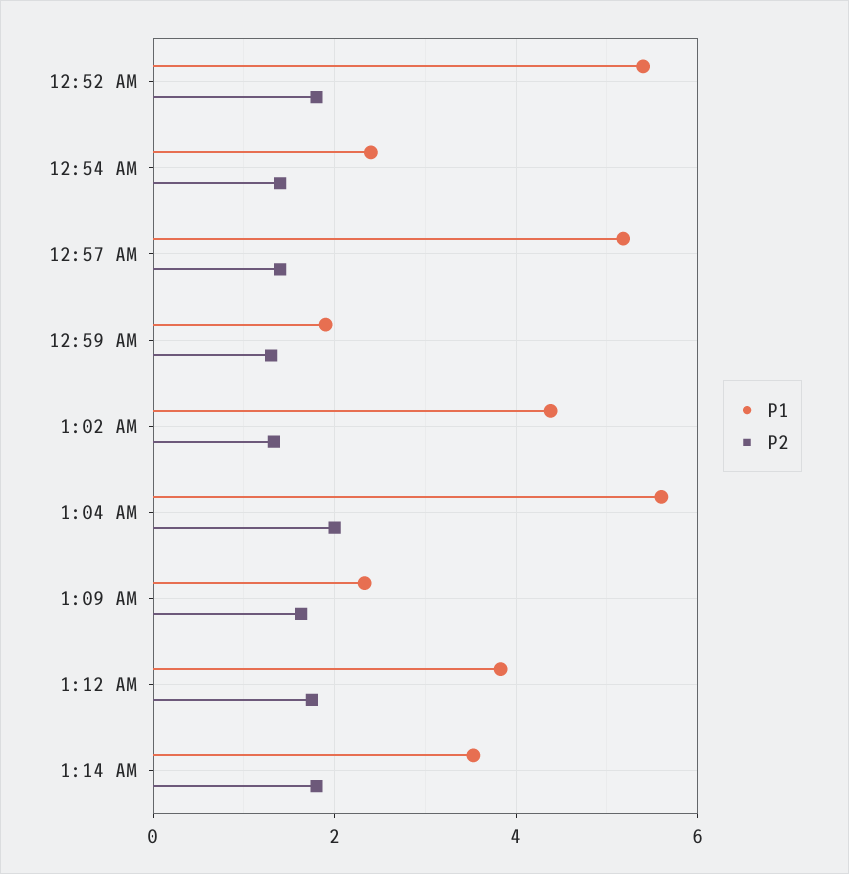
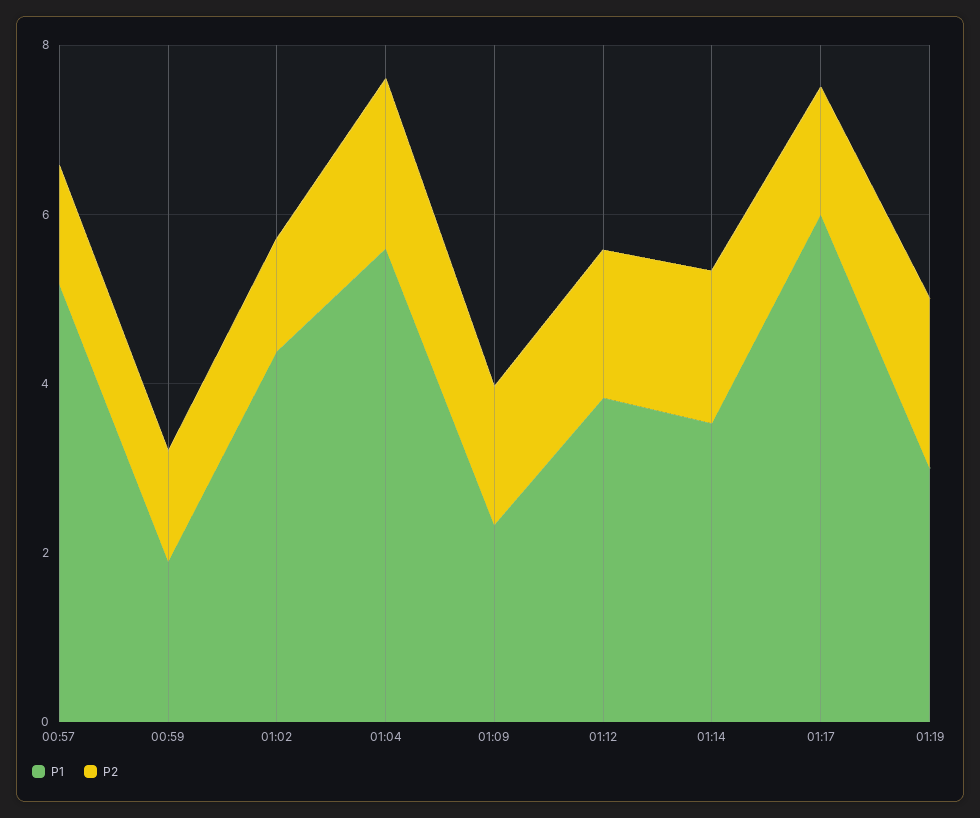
P1, 12:52 AM: 5.4 -> none
P2, 12:52 AM: 1.8 -> none
P1, 12:54 AM: 2.4 -> none
P2, 12:54 AM: 1.4 -> none
P1, 01:17: none -> 6
P2, 01:17: none -> 1.5
P1, 01:19: none -> 3
P2, 01:19: none -> 2

